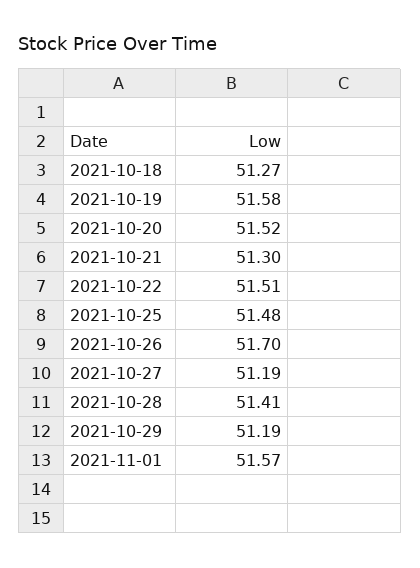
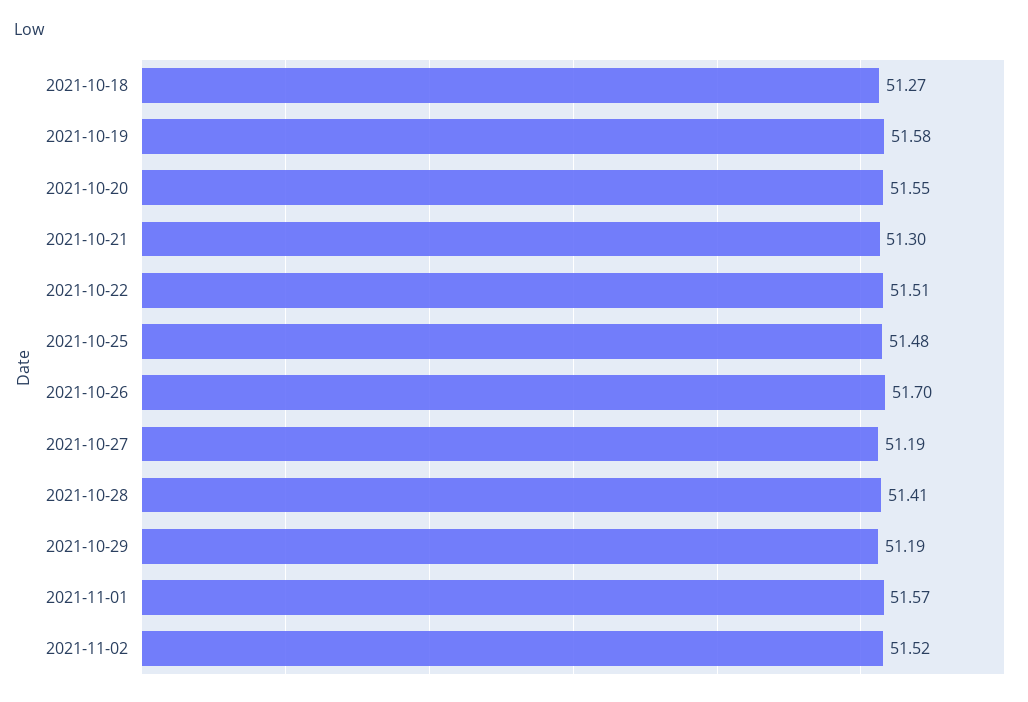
2021-10-20: 51.52 -> 51.55
2021-11-02: none -> 51.52

